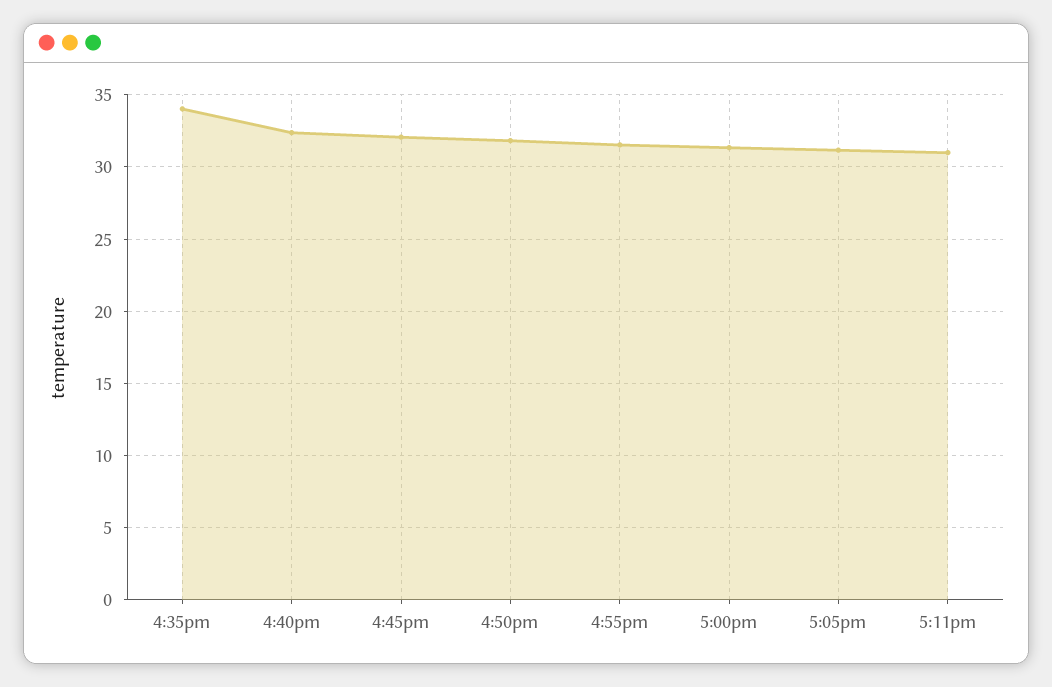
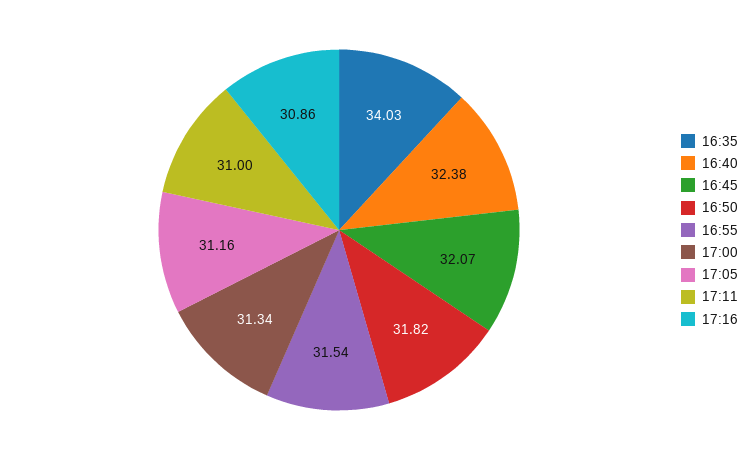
17:16: none -> 30.86

